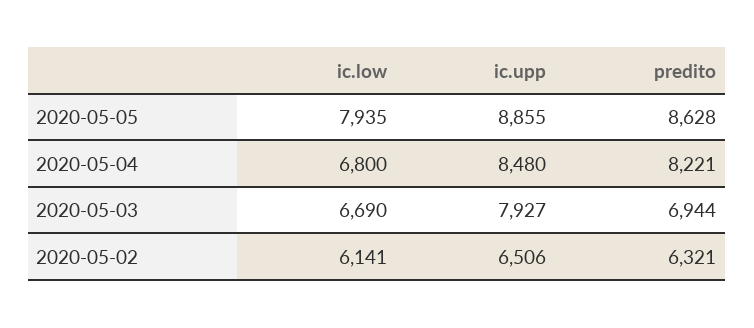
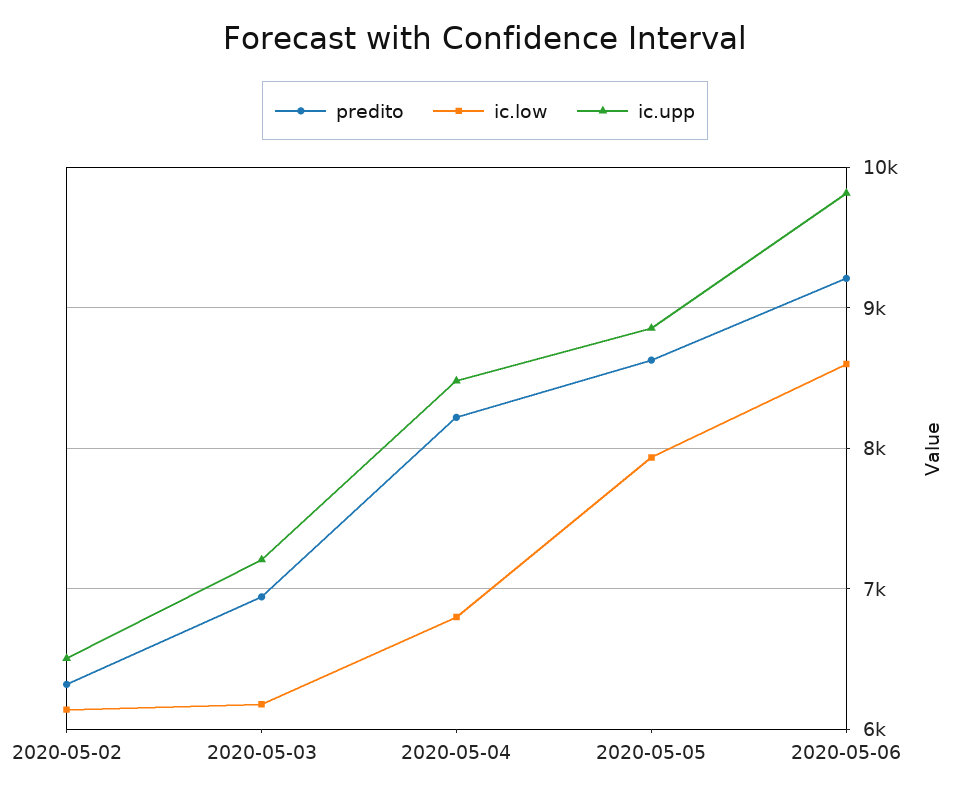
ic.low, 2020-05-03: 6690 -> 6200
ic.upp, 2020-05-03: 7927 -> 7200
predito, 2020-05-06: none -> 9200
ic.low, 2020-05-06: none -> 8600
ic.upp, 2020-05-06: none -> 9800

